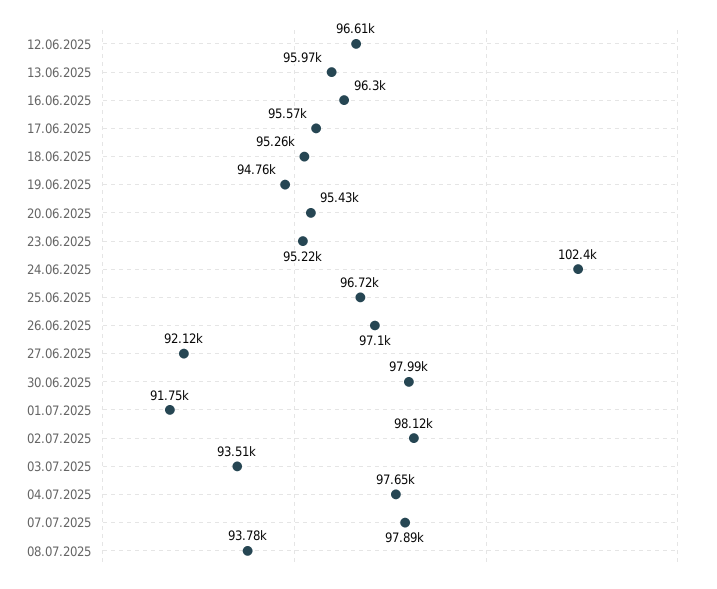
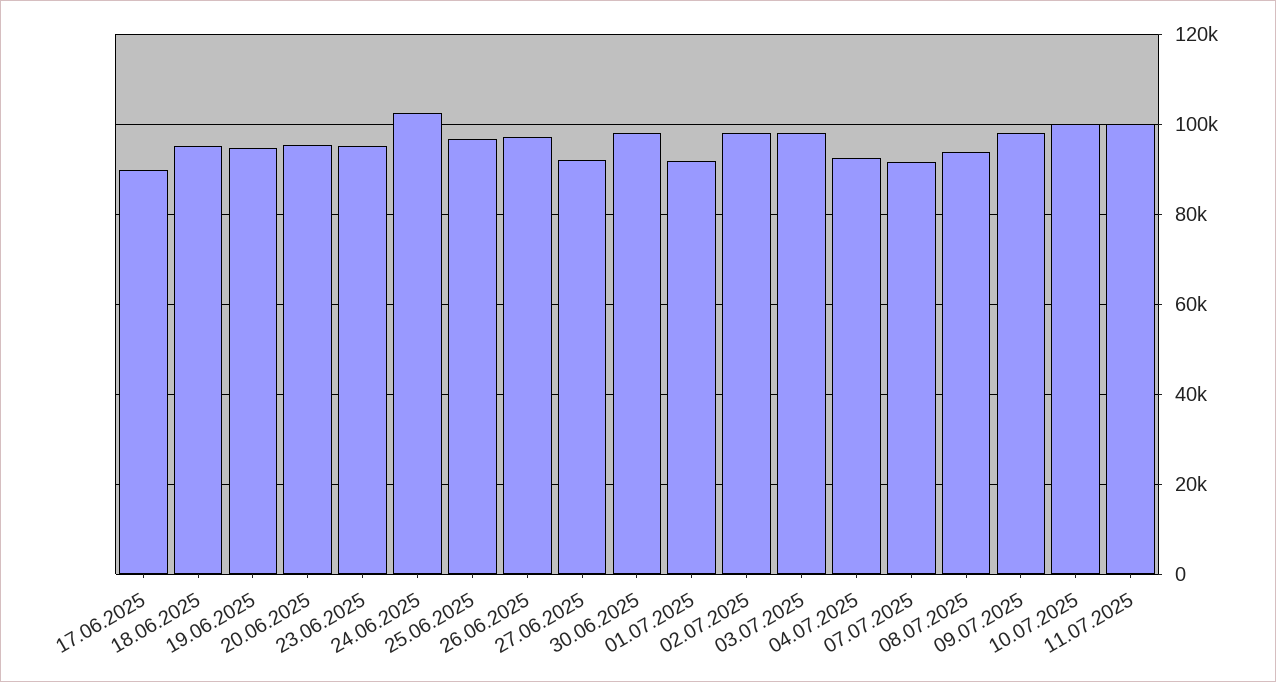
12.06.2025: 96610 -> none
13.06.2025: 95970 -> none
16.06.2025: 96300 -> none
17.06.2025: 95570 -> 90000
03.07.2025: 93510 -> 98000
04.07.2025: 97650 -> 92000
07.07.2025: 97890 -> 92000
09.07.2025: none -> 98000
10.07.2025: none -> 100000
11.07.2025: none -> 100000

